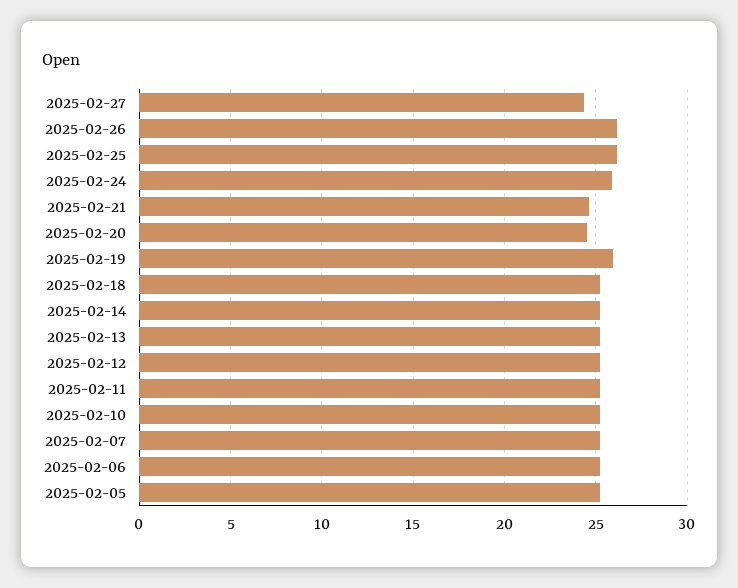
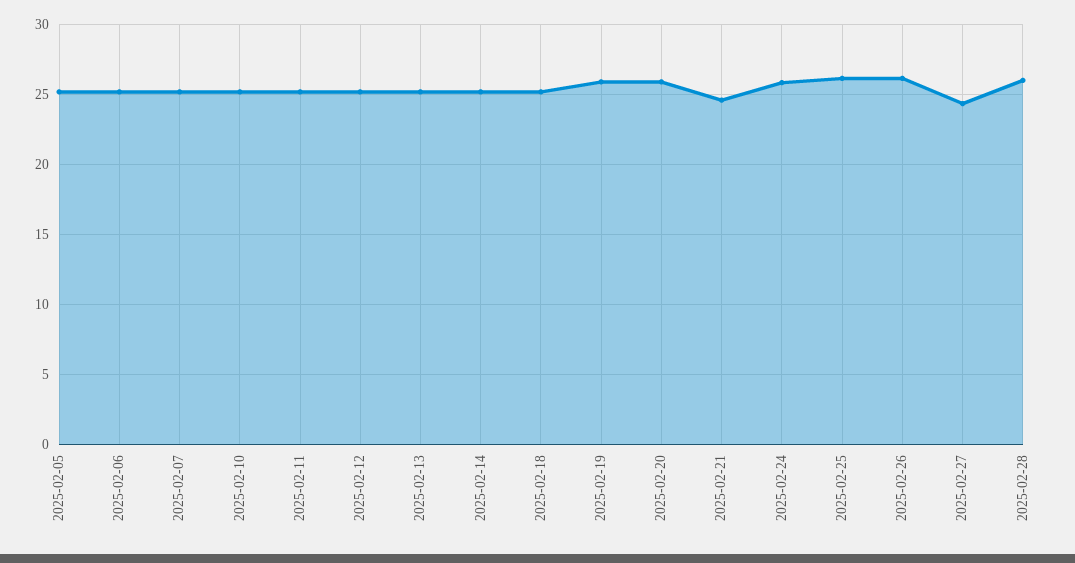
2025-02-20: 24.5 -> 26
2025-02-28: none -> 26

